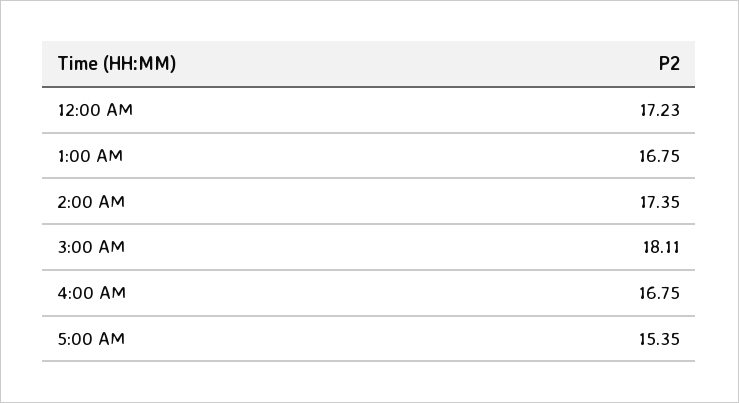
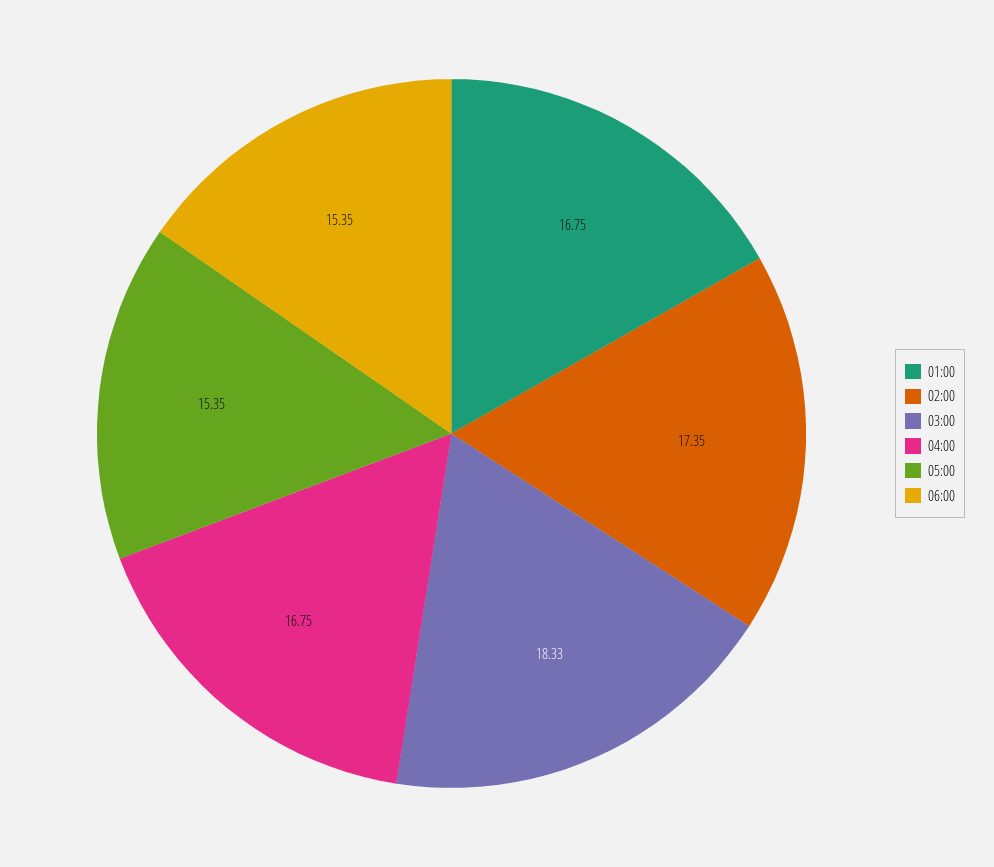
12:00 AM: 17.23 -> none
3:00 AM: 18.11 -> 18.33
06:00: none -> 15.35

